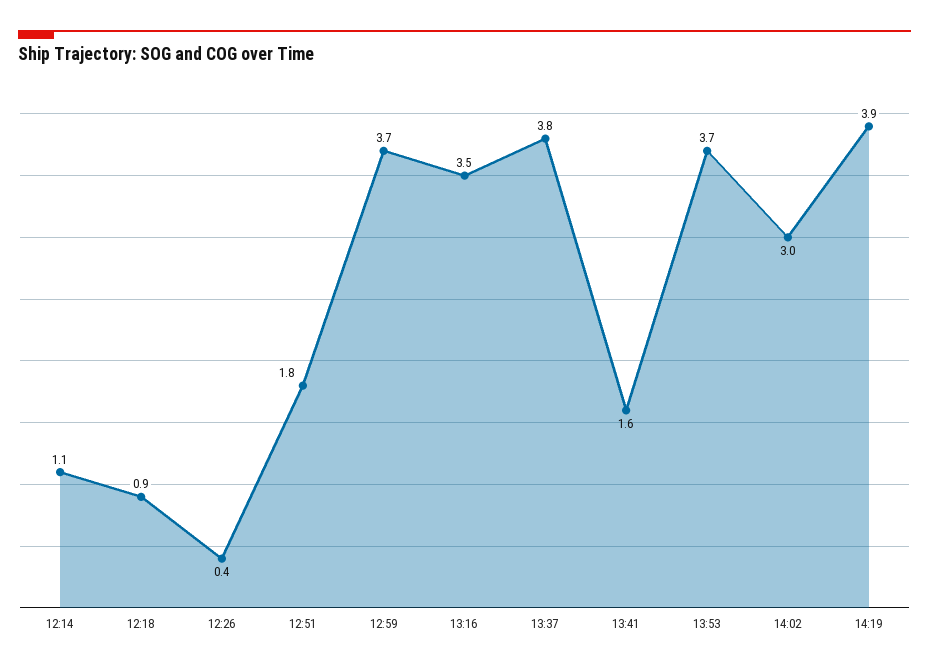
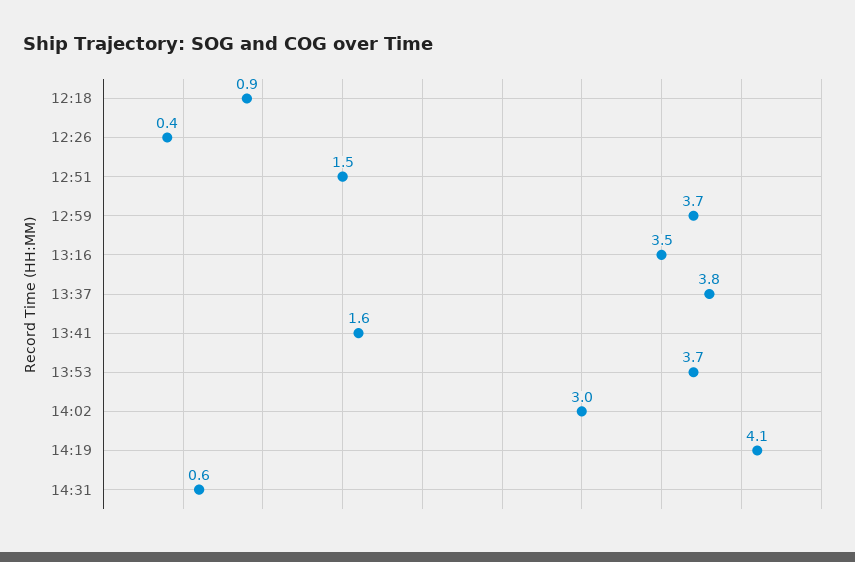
12:14: 1.1 -> none
12:51: 1.8 -> 1.5
14:19: 3.9 -> 4.1
14:31: none -> 0.6

